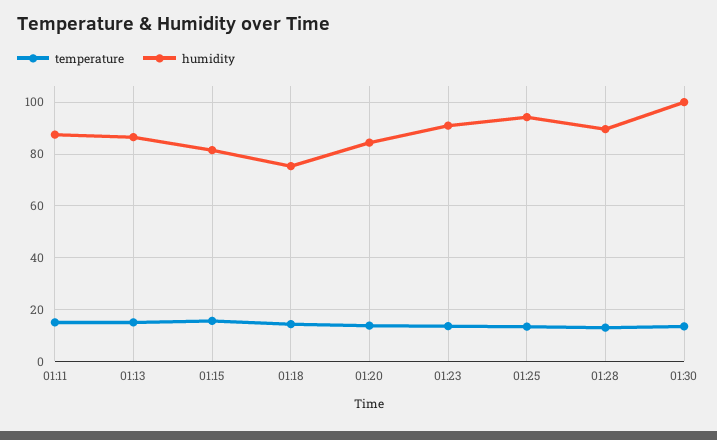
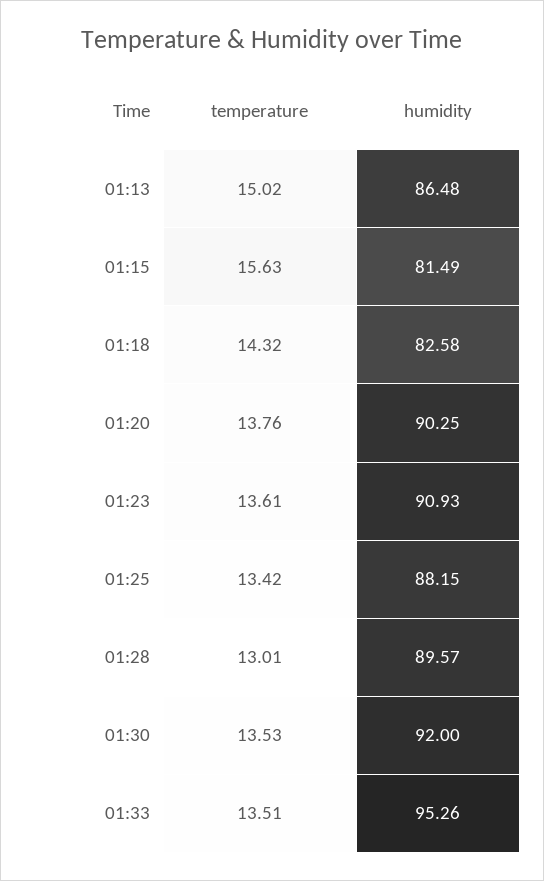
temperature, 01:11: 15 -> none
humidity, 01:11: 87.5 -> none
humidity, 01:18: 75 -> 82.58
humidity, 01:20: 85 -> 90.25
humidity, 01:25: 95 -> 88.15
humidity, 01:30: 100 -> 92
temperature, 01:33: none -> 13.51
humidity, 01:33: none -> 95.26

